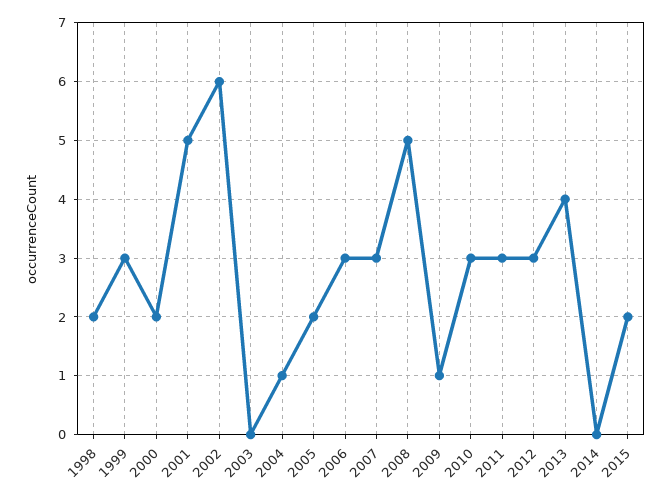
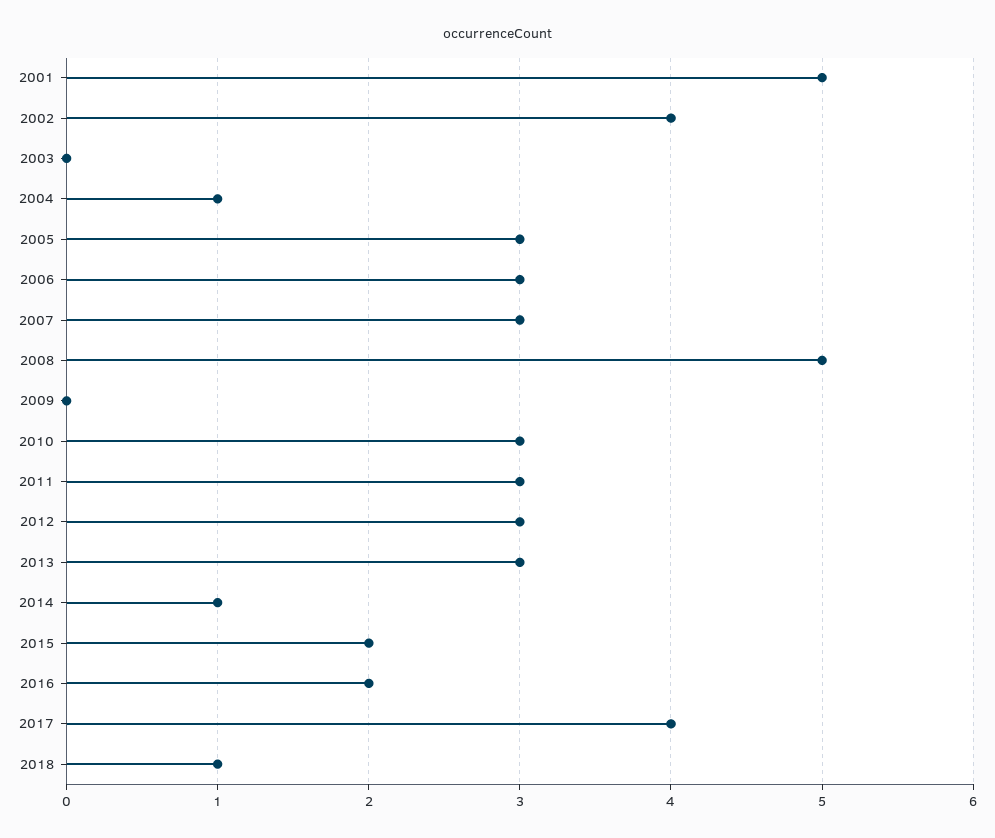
1998: 2 -> none
1999: 3 -> none
2000: 2 -> none
2002: 6 -> 4
2005: 2 -> 3
2009: 1 -> 0
2013: 4 -> 3
2014: 0 -> 1
2016: none -> 2
2017: none -> 4
2018: none -> 1

